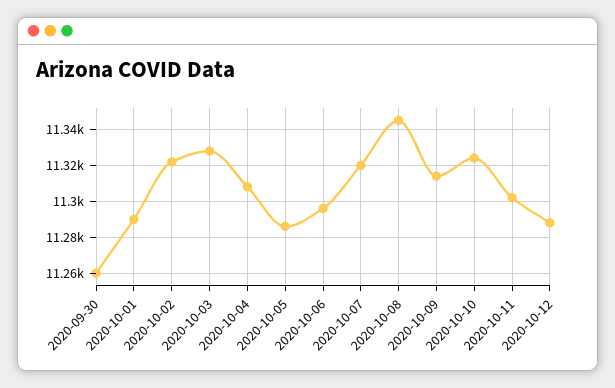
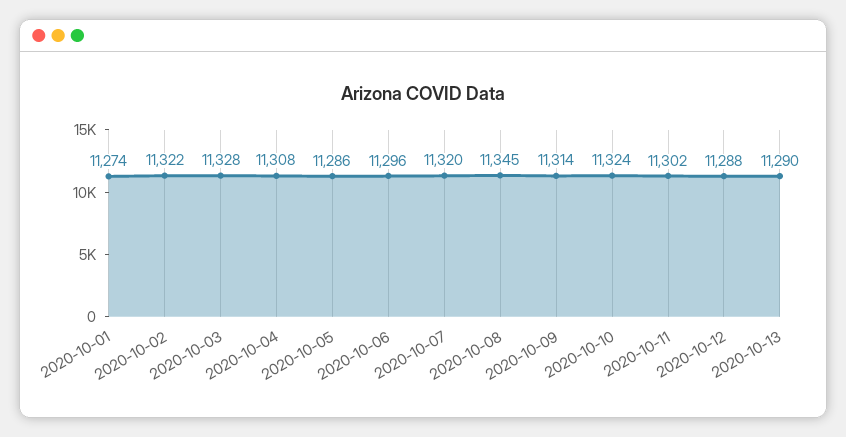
2020-09-30: 11260 -> none
2020-10-01: 11290 -> 11274
2020-10-13: none -> 11290

